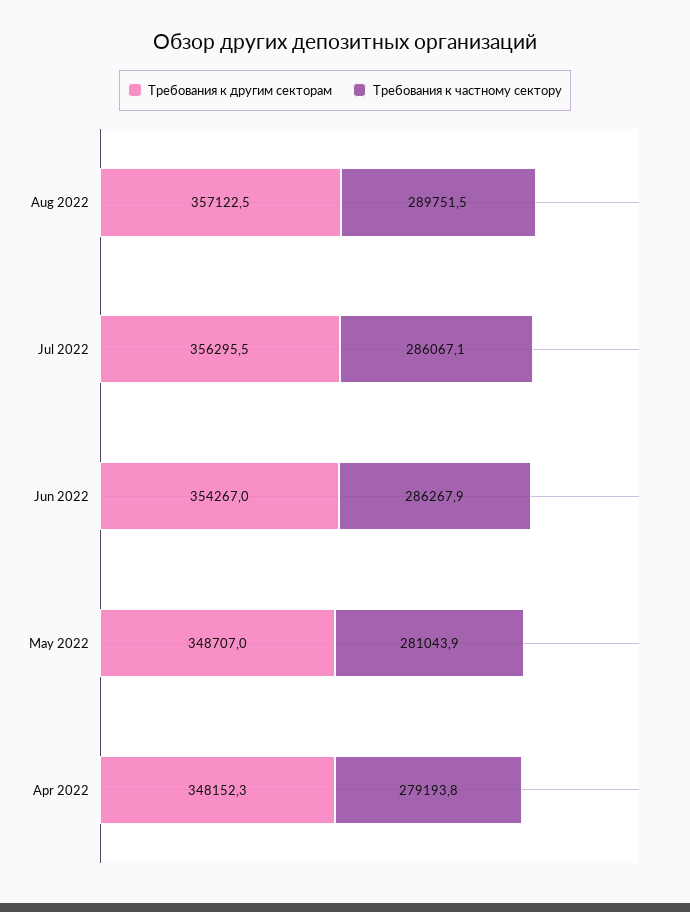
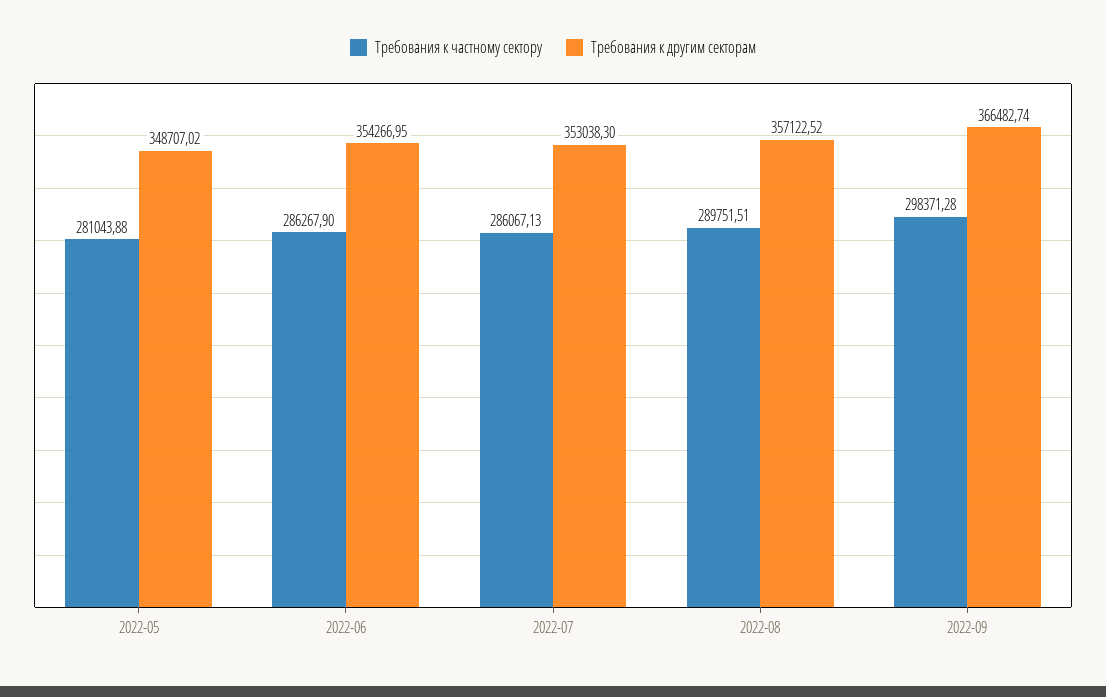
Требования к другим секторам, Jul 2022: 356295.5 -> 353038.3
Требования к другим секторам, Apr 2022: 348152.3 -> none
Требования к частному сектору, Apr 2022: 279193.8 -> none
Требования к частному сектору, 2022-09: none -> 298371.28
Требования к другим секторам, 2022-09: none -> 366482.74

